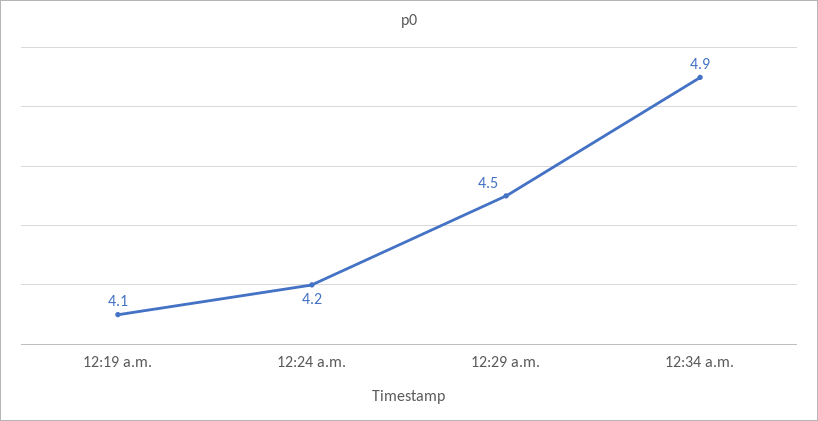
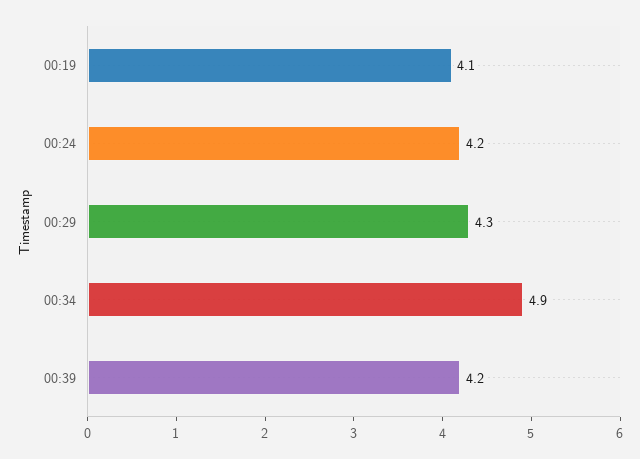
12:29 a.m.: 4.5 -> 4.3
00:39: none -> 4.2

